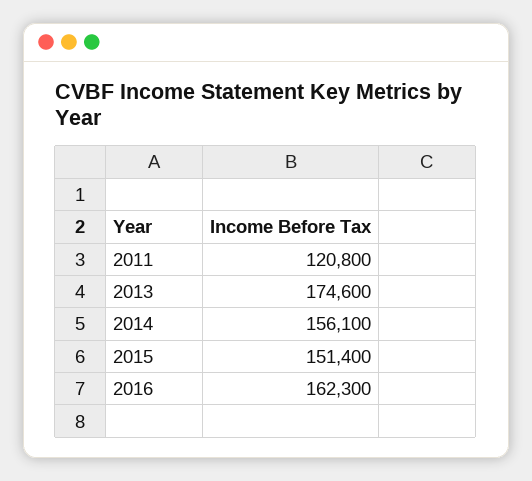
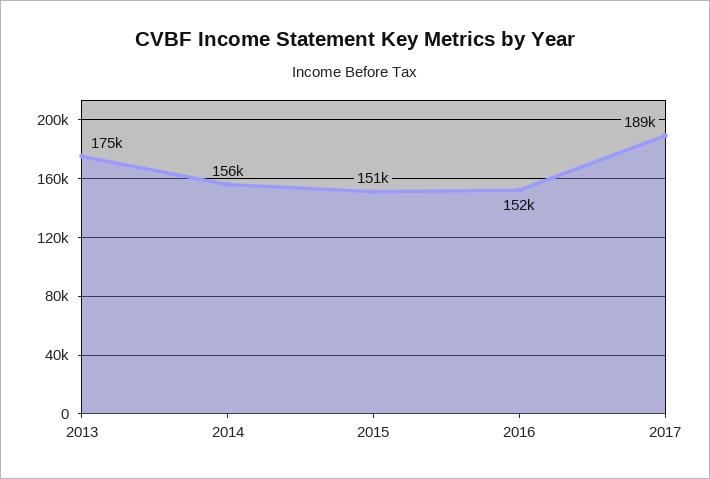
2011: 120800 -> none
2016: 162300 -> 152000
2017: none -> 189000

